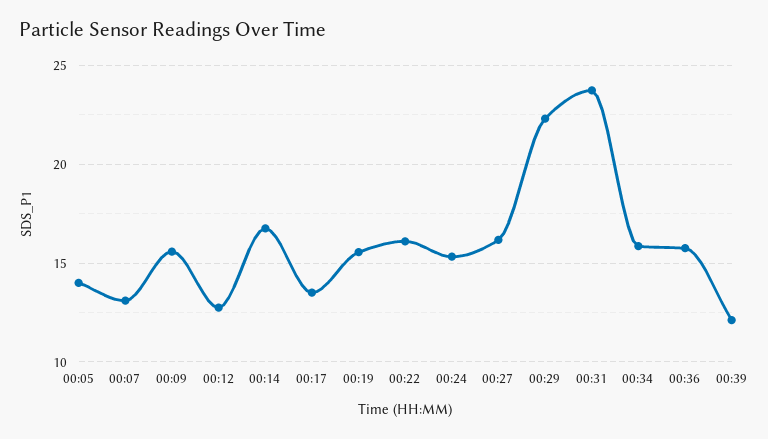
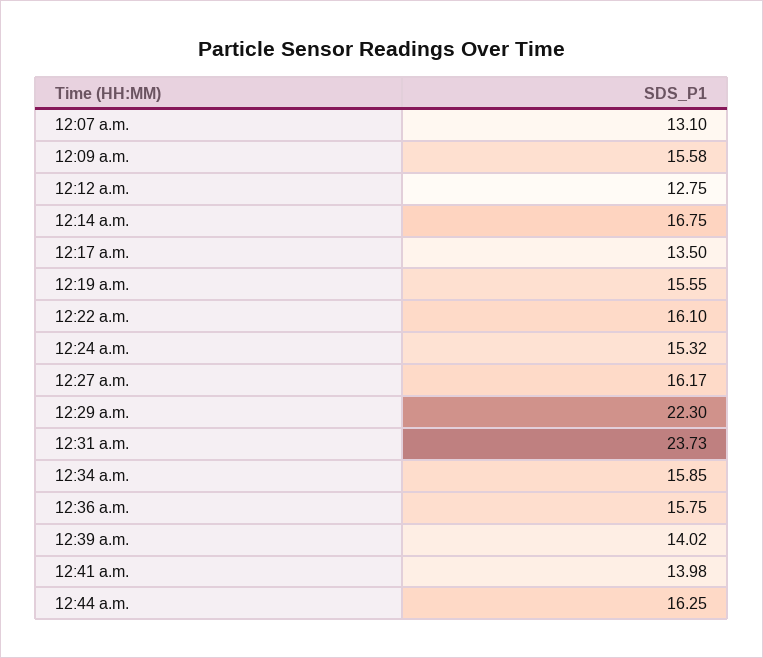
00:05: 14 -> none
00:39: 12 -> 14.02
12:41 a.m.: none -> 13.98
12:44 a.m.: none -> 16.25

